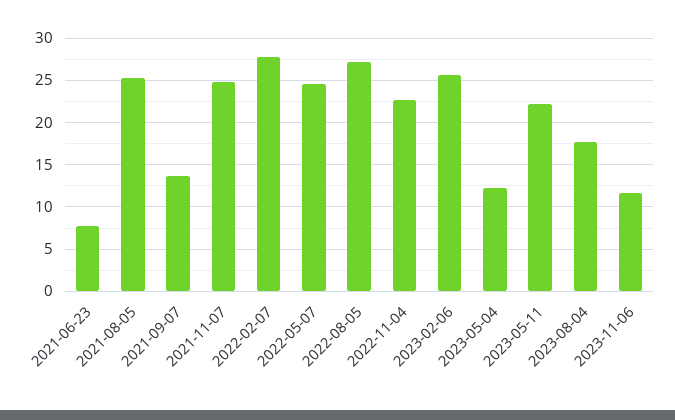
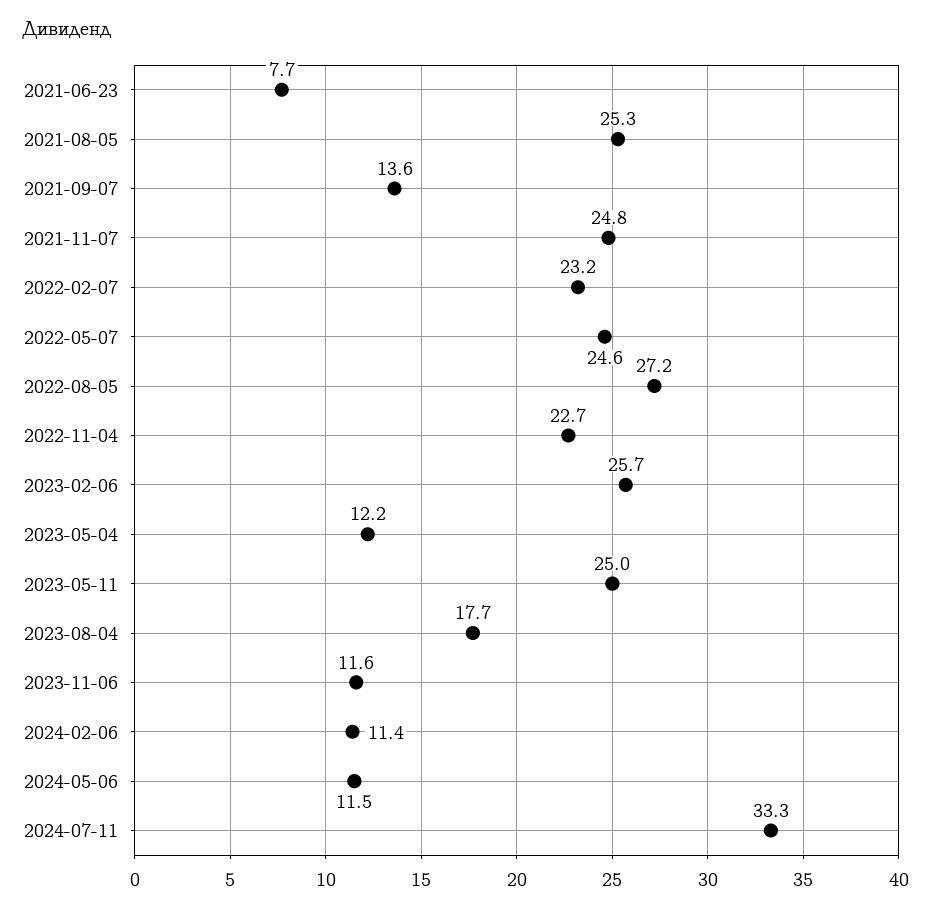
2022-02-07: 28 -> 23.2
2023-05-11: 22 -> 25
2024-02-06: none -> 11.4
2024-05-06: none -> 11.5
2024-07-11: none -> 33.3

